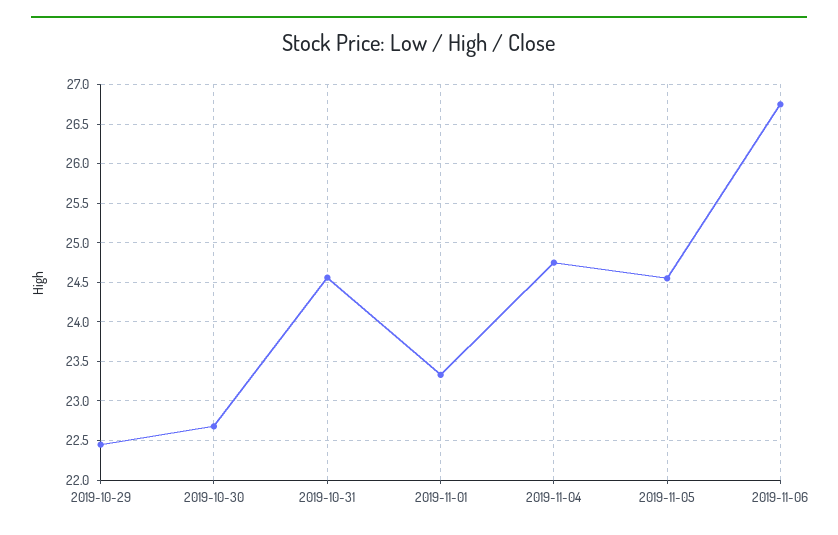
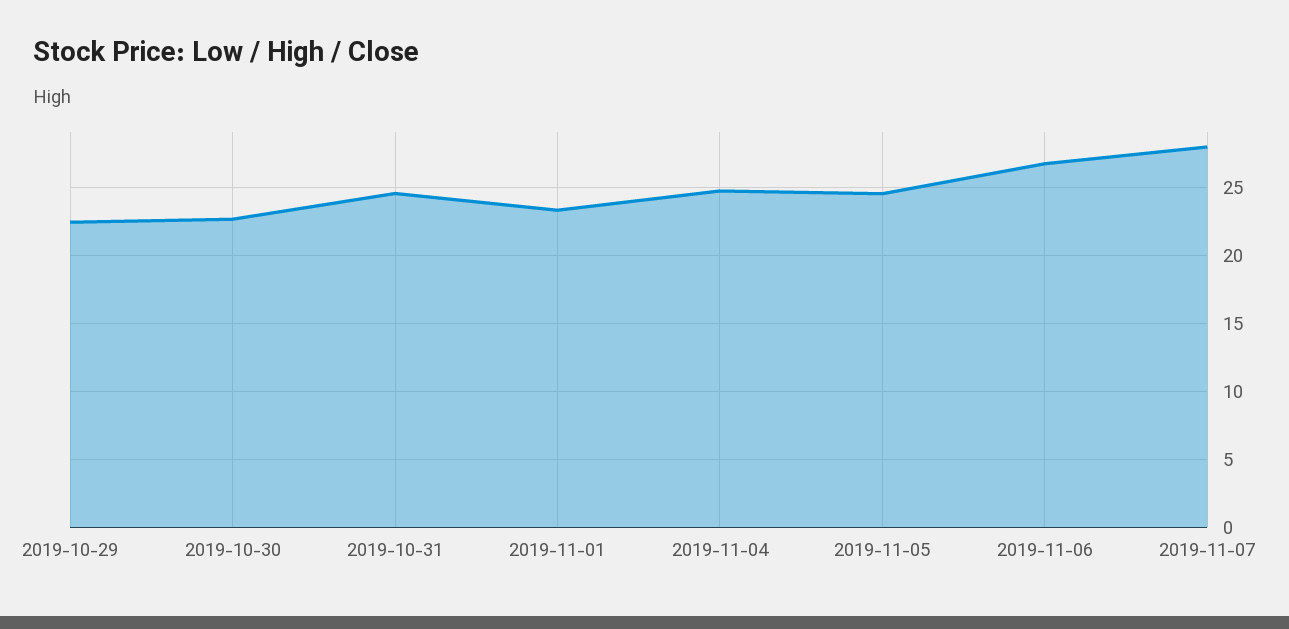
2019-11-07: none -> 28

